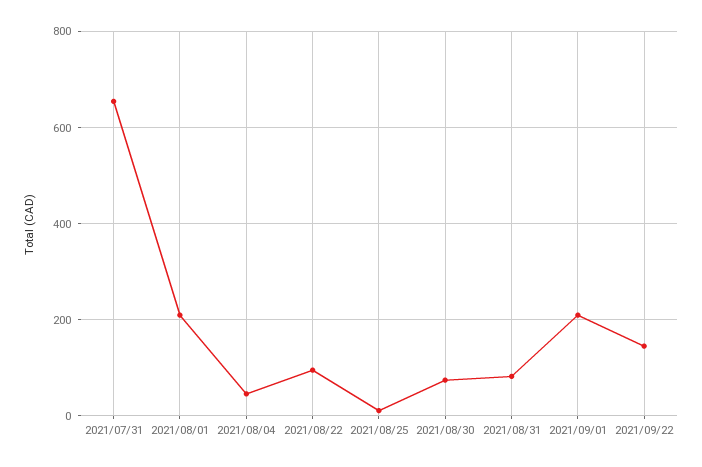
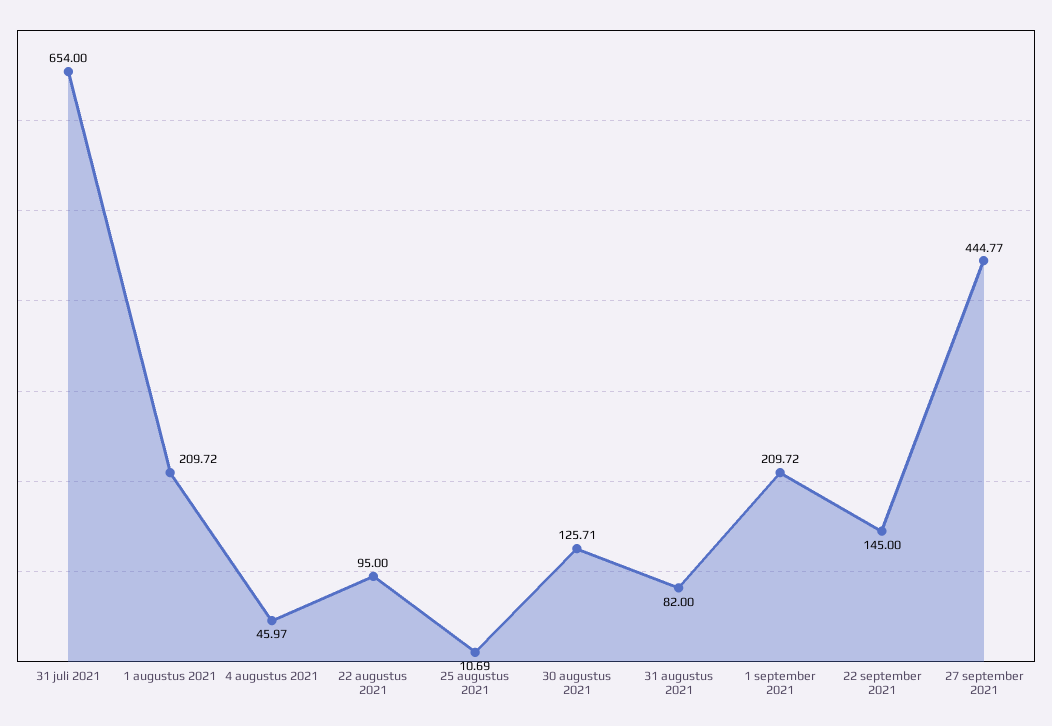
2021/08/30: 80 -> 125.71
27 september 2021: none -> 444.77

